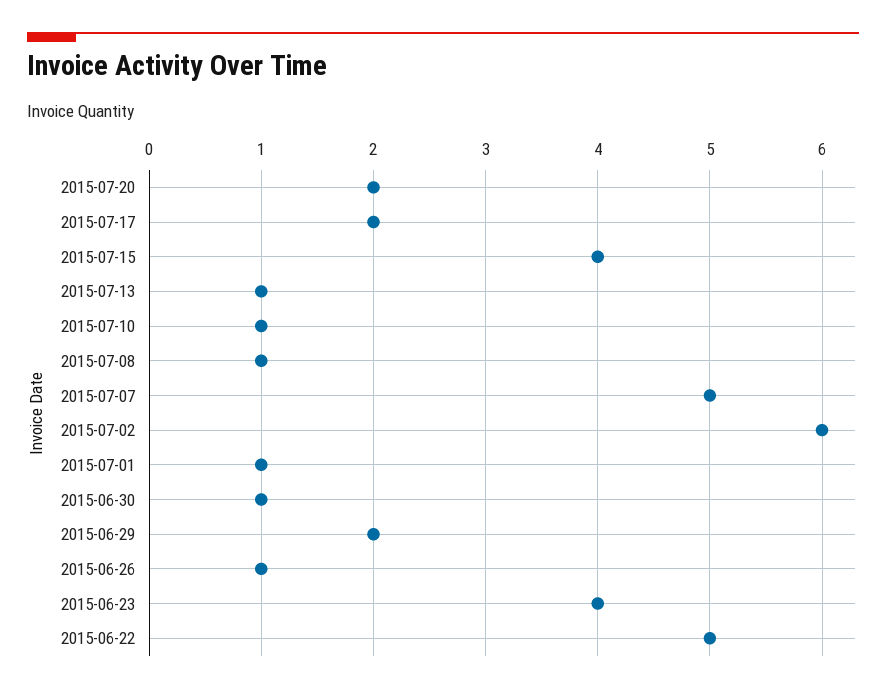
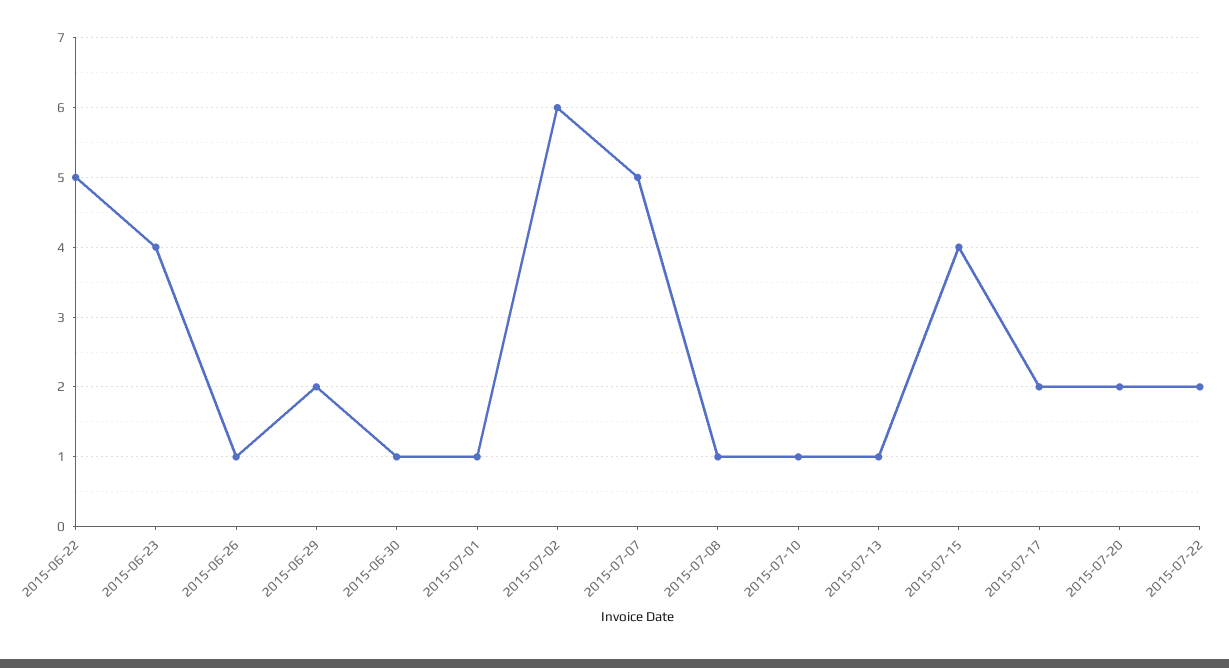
2015-07-22: none -> 2

